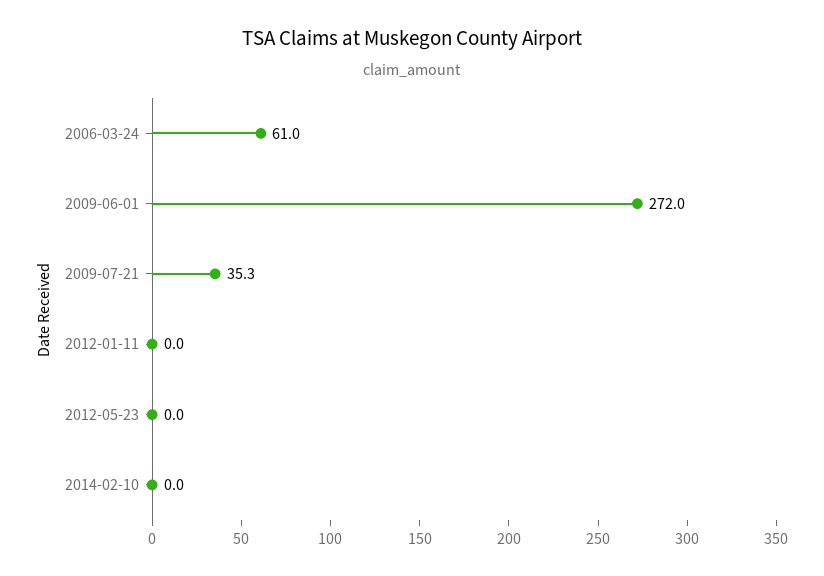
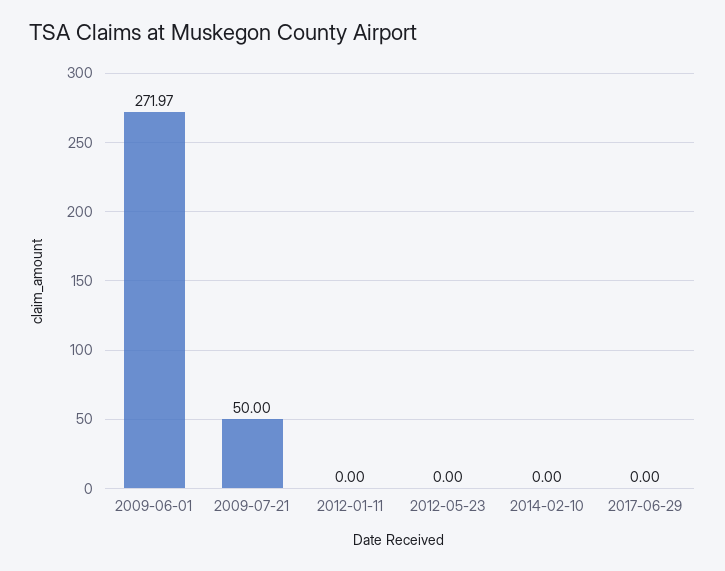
2006-03-24: 61 -> none
2009-07-21: 35.3 -> 50
2017-06-29: none -> 0

